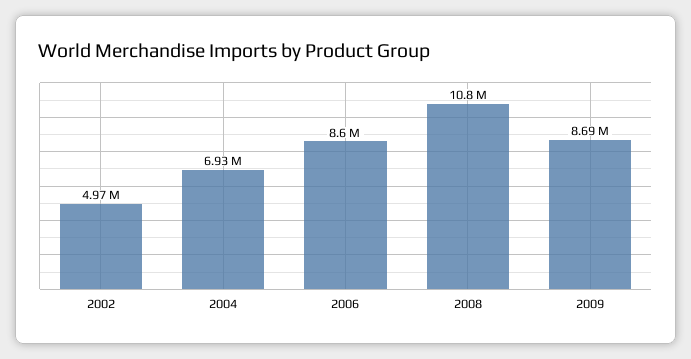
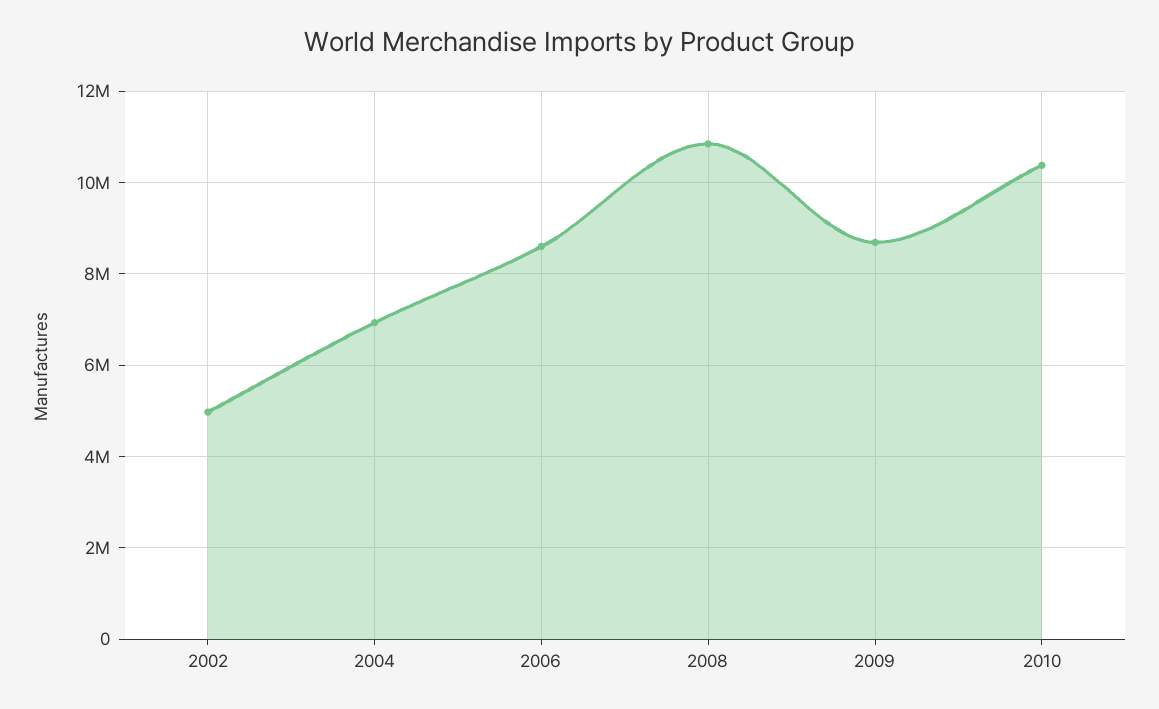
2010: none -> 10400000

